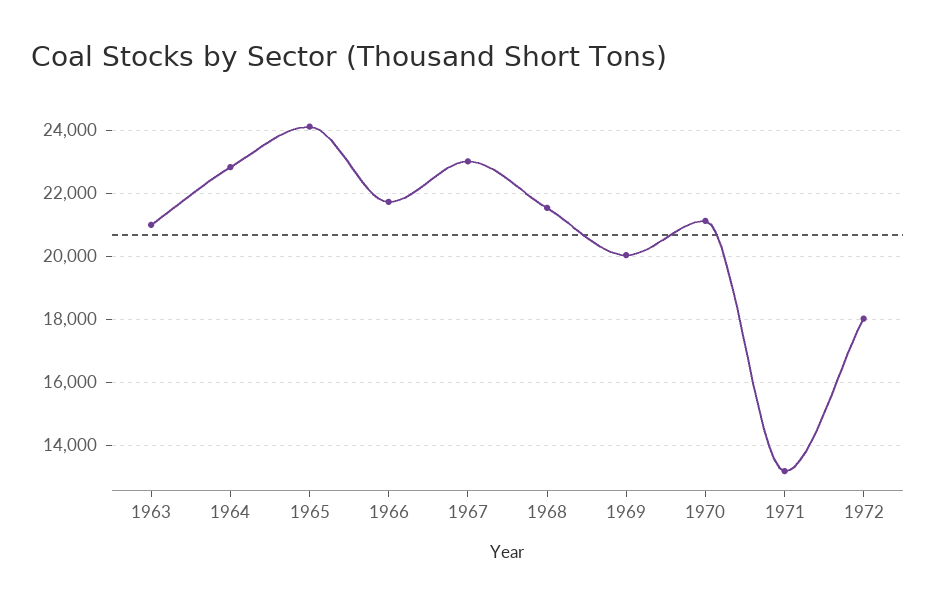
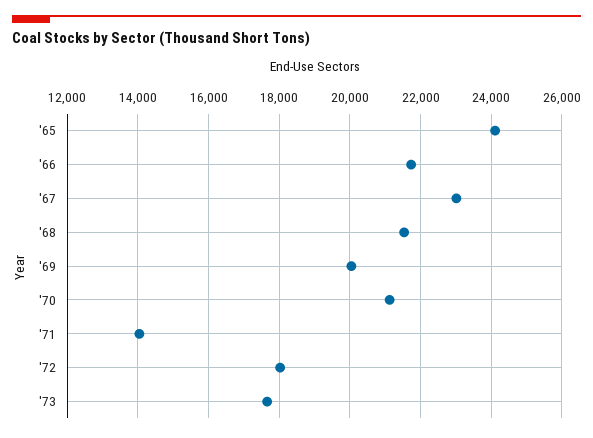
1963: 21000 -> none
1964: 22800 -> none
1971: 13200 -> 14000
'73: none -> 17600

